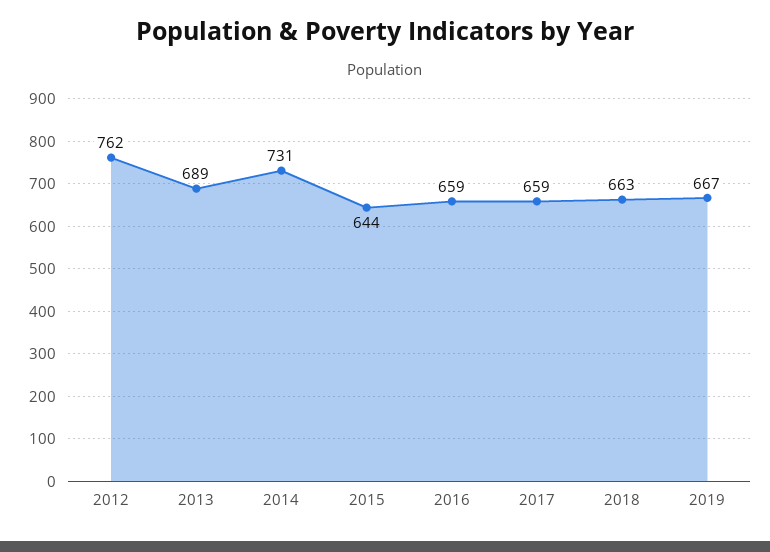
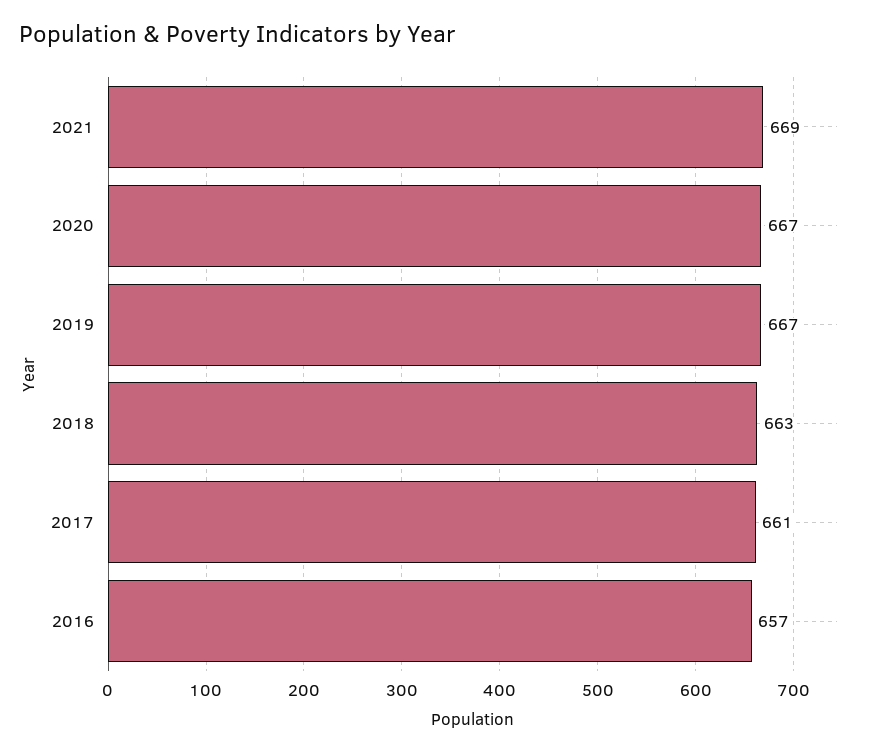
2012: 762 -> none
2013: 689 -> none
2014: 731 -> none
2015: 644 -> none
2016: 659 -> 657
2017: 659 -> 661
2021: none -> 669
2020: none -> 667

